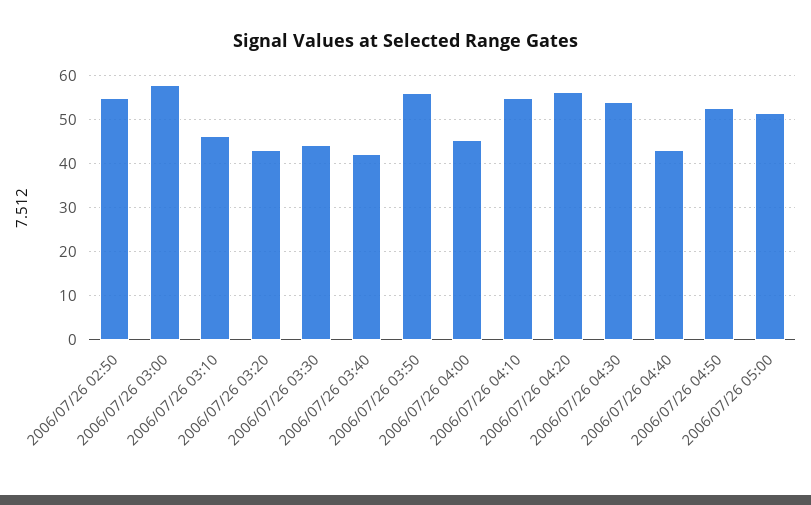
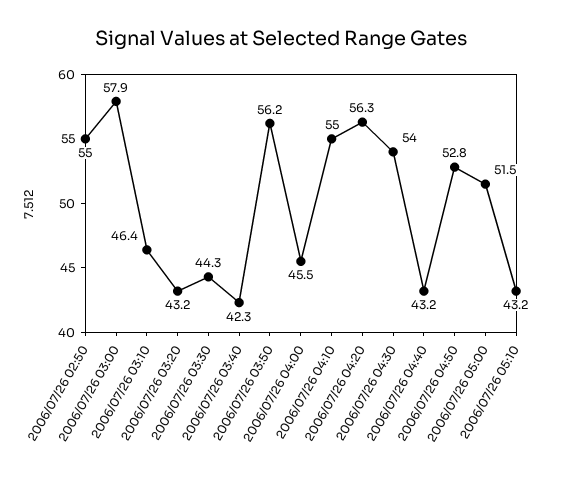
2006/07/26 05:10: none -> 43.2

